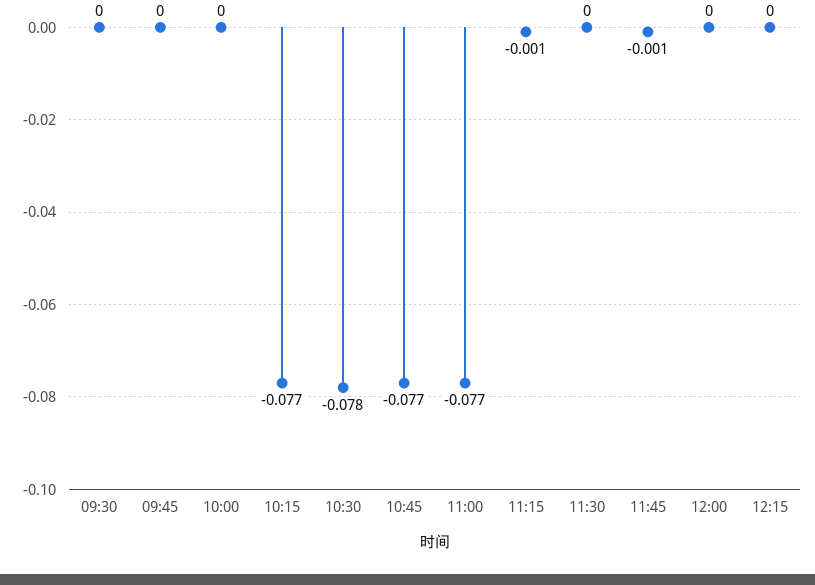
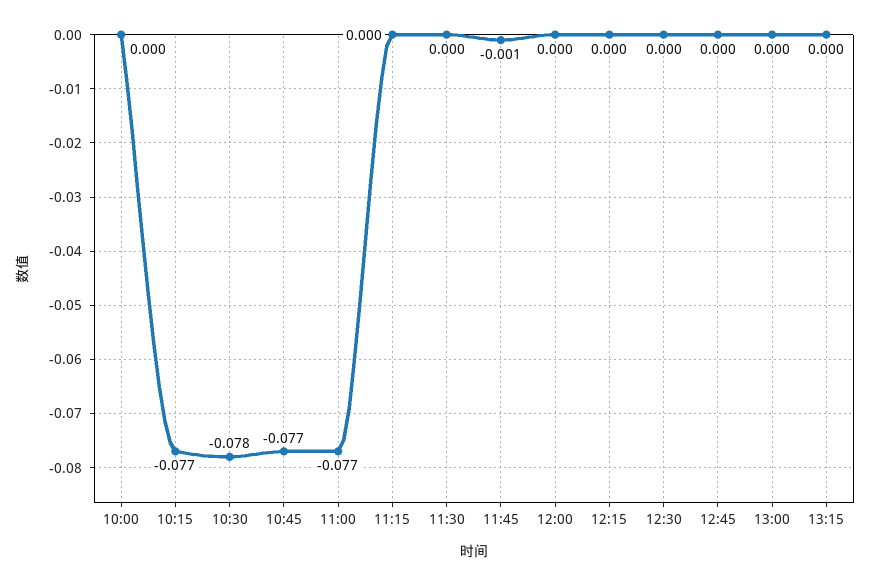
09:30: 0 -> none
09:45: 0 -> none
11:15: -0.001 -> 0
12:30: none -> 0
12:45: none -> 0
13:00: none -> 0
13:15: none -> 0

